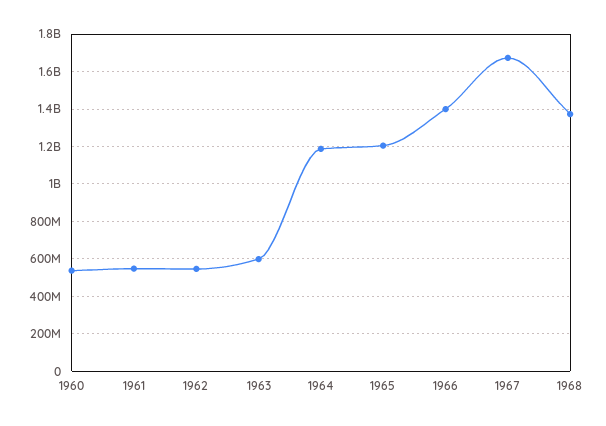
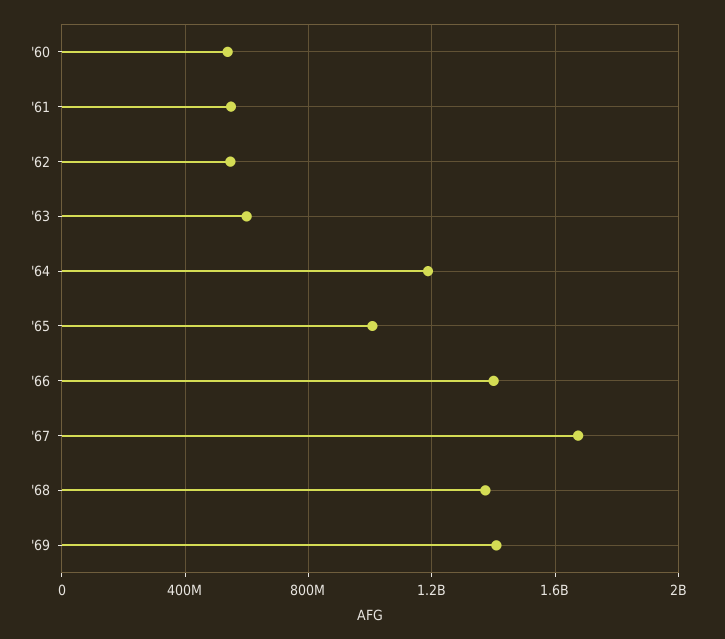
1965: 1200000000 -> 1000000000
'69: none -> 1400000000

